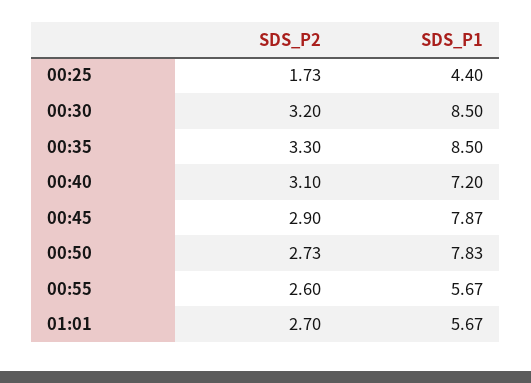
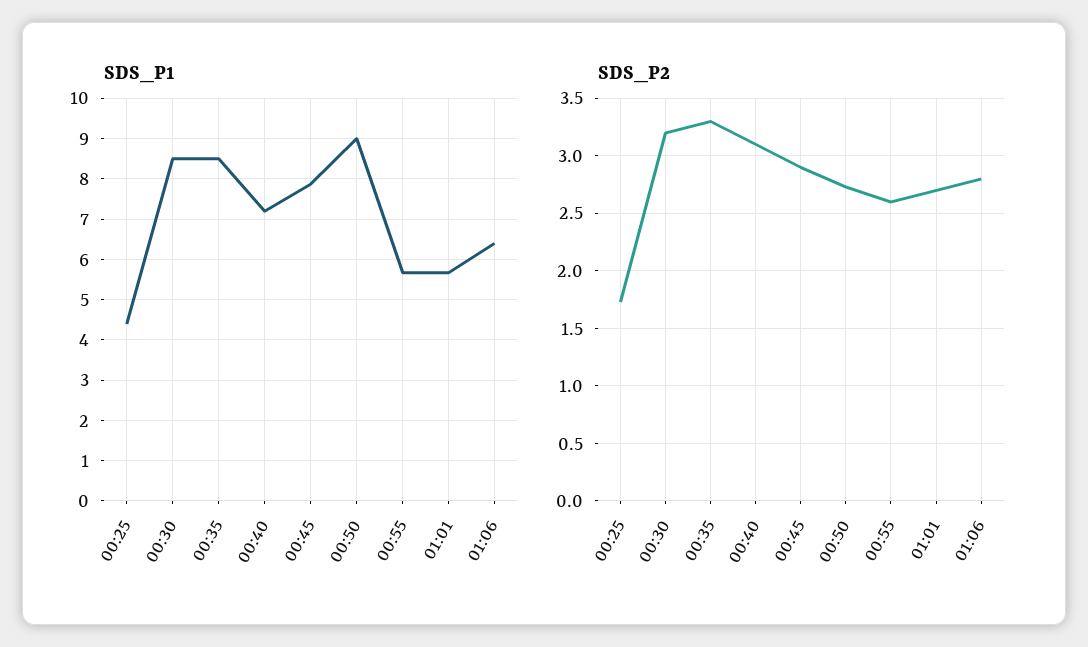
SDS_P1, 00:50: 7.83 -> 9
SDS_P1, 01:06: none -> 6.4
SDS_P2, 01:06: none -> 2.8

